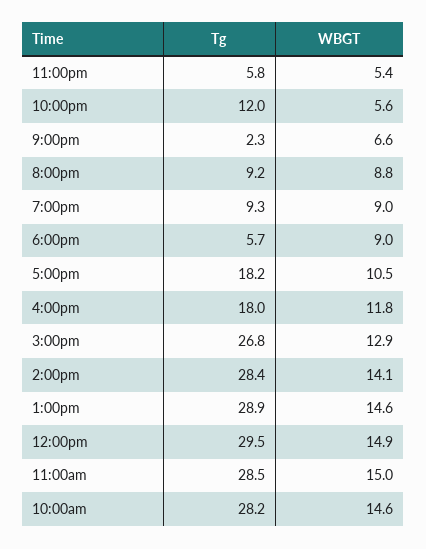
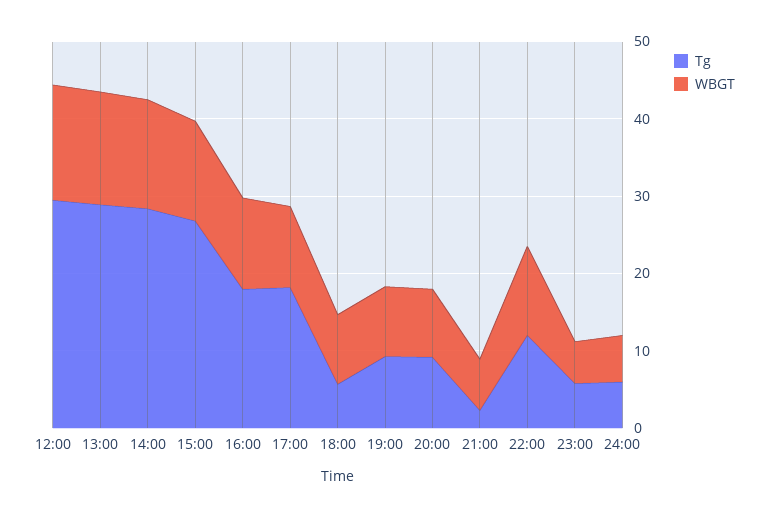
WBGT, 10:00pm: 5.6 -> 12
Tg, 11:00am: 28.5 -> none
WBGT, 11:00am: 15 -> none
Tg, 10:00am: 28.2 -> none
WBGT, 10:00am: 14.6 -> none
Tg, 24:00: none -> 6
WBGT, 24:00: none -> 6

